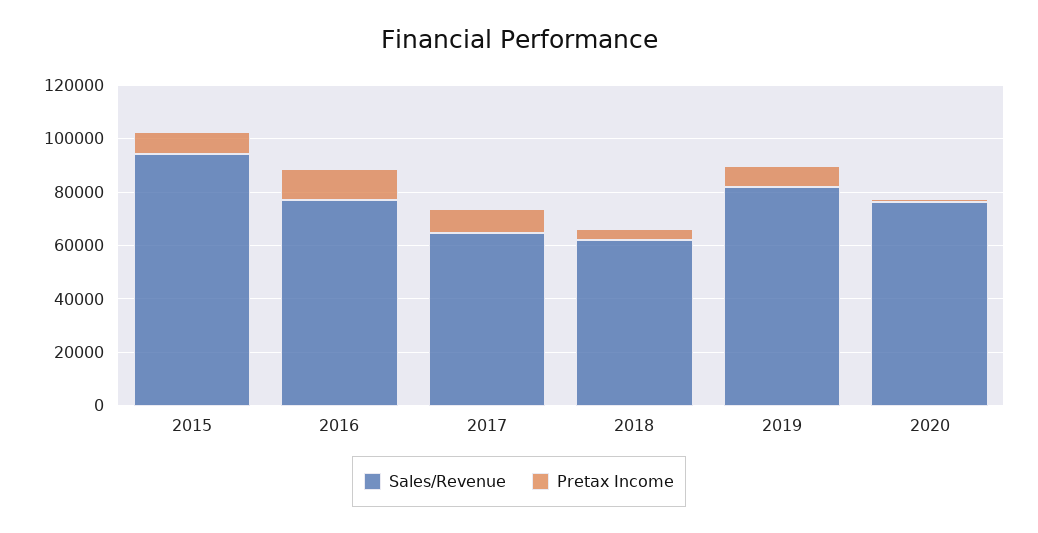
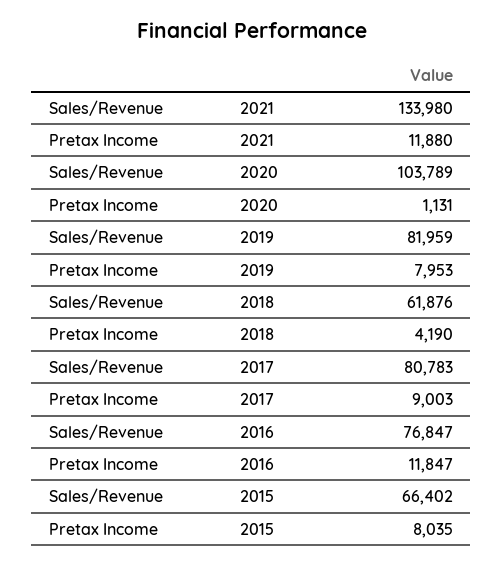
Sales/Revenue, 2015: 95000 -> 66402
Sales/Revenue, 2017: 65000 -> 80783
Sales/Revenue, 2020: 75000 -> 103789
Sales/Revenue, 2021: none -> 133980
Pretax Income, 2021: none -> 11880

